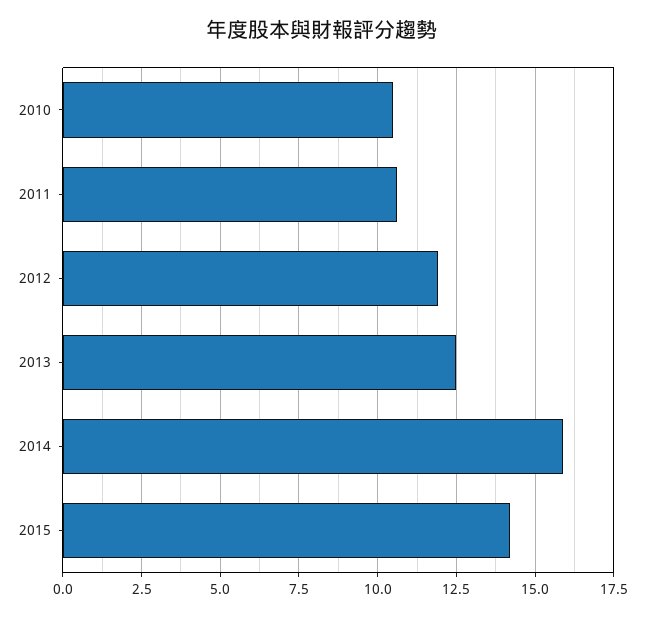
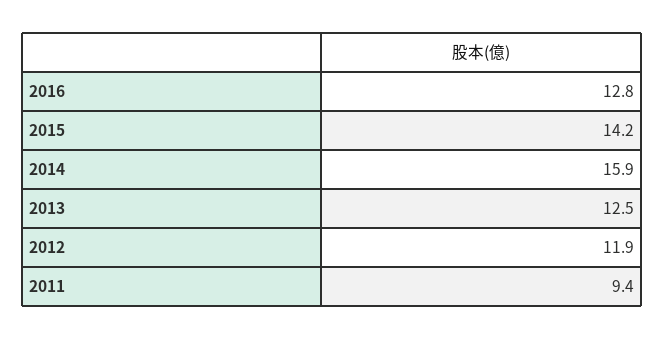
2010: 10.5 -> none
2011: 10.5 -> 9.4
2016: none -> 12.8

